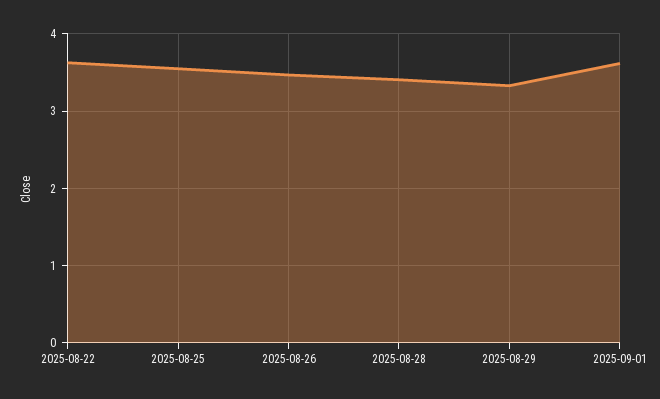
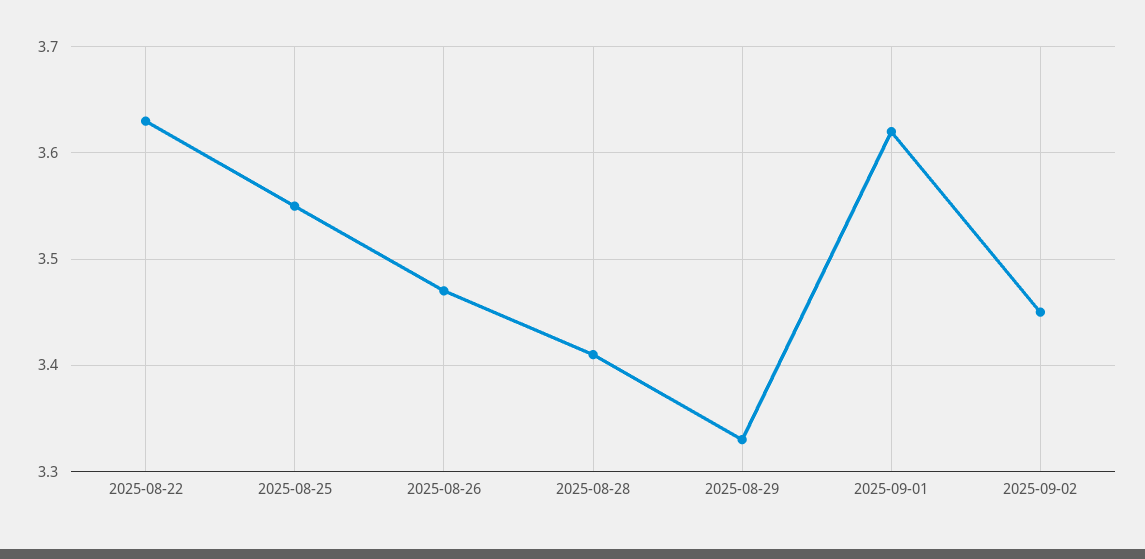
2025-09-02: none -> 3.45

